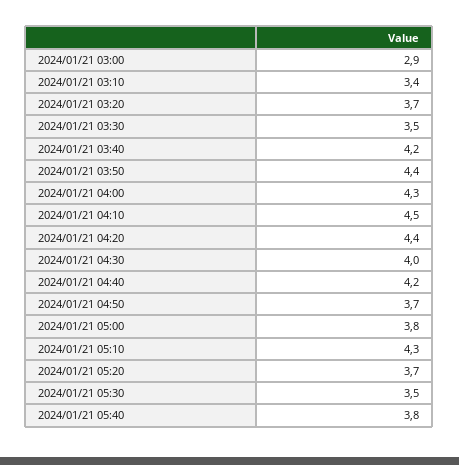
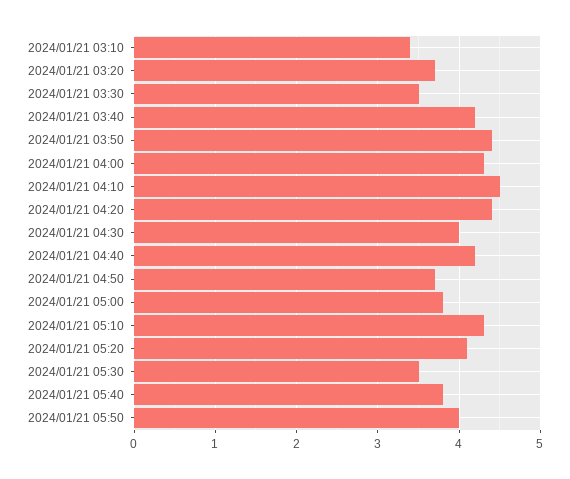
2024/01/21 03:00: 2.9 -> none
2024/01/21 05:20: 3.7 -> 4.1
2024/01/21 05:50: none -> 4

